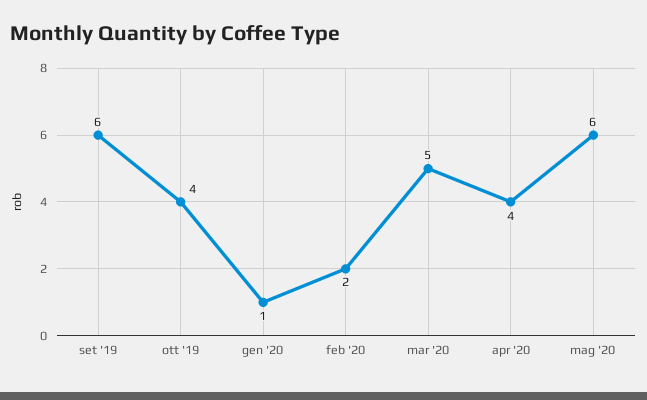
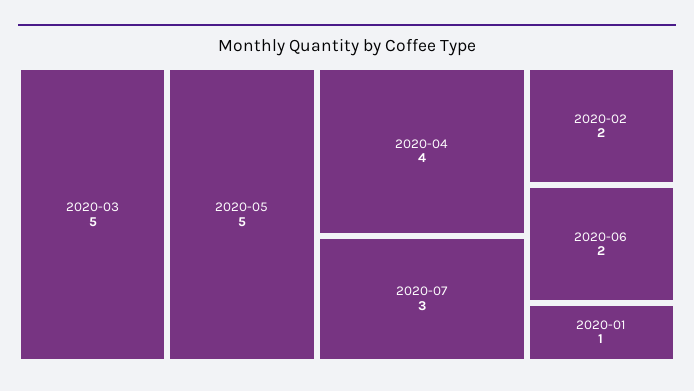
set '19: 6 -> none
ott '19: 4 -> none
mag '20: 6 -> 5
2020-07: none -> 3
2020-06: none -> 2

